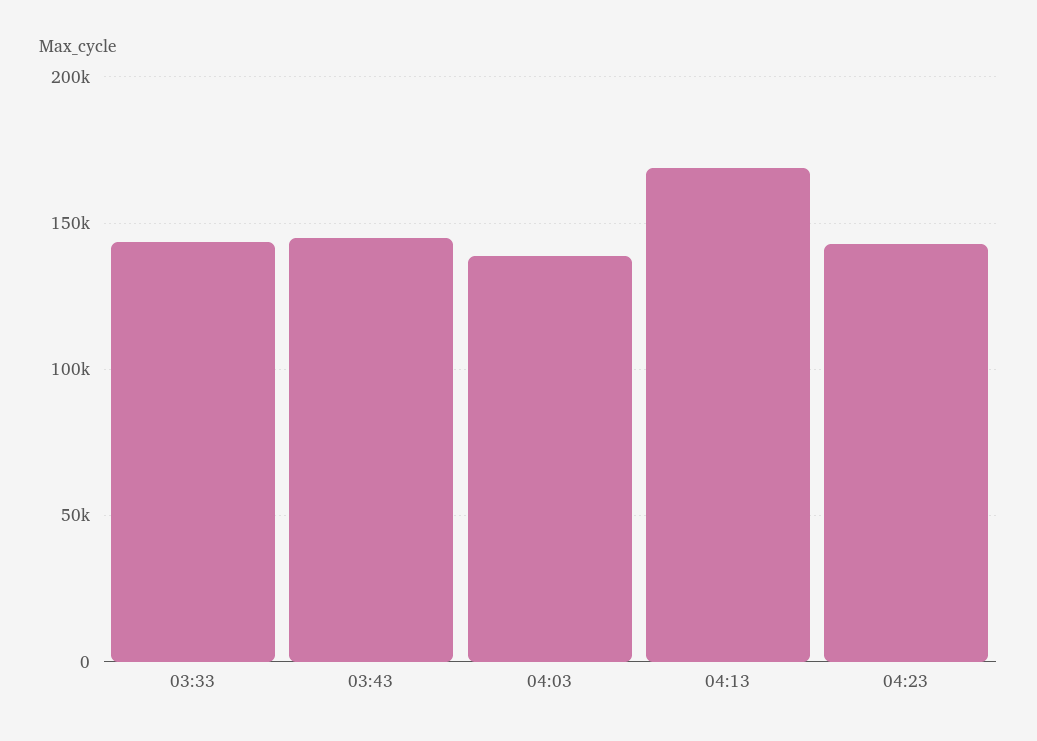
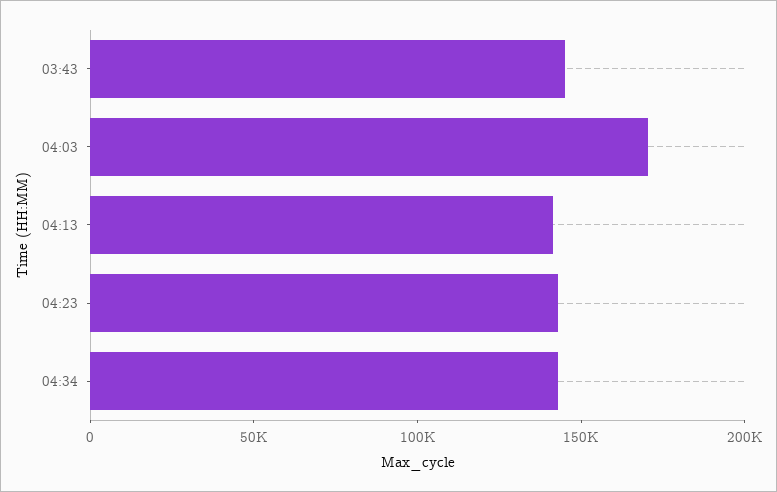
03:33: 145000 -> none
04:03: 140000 -> 170000
04:13: 170000 -> 140000
04:34: none -> 140000

